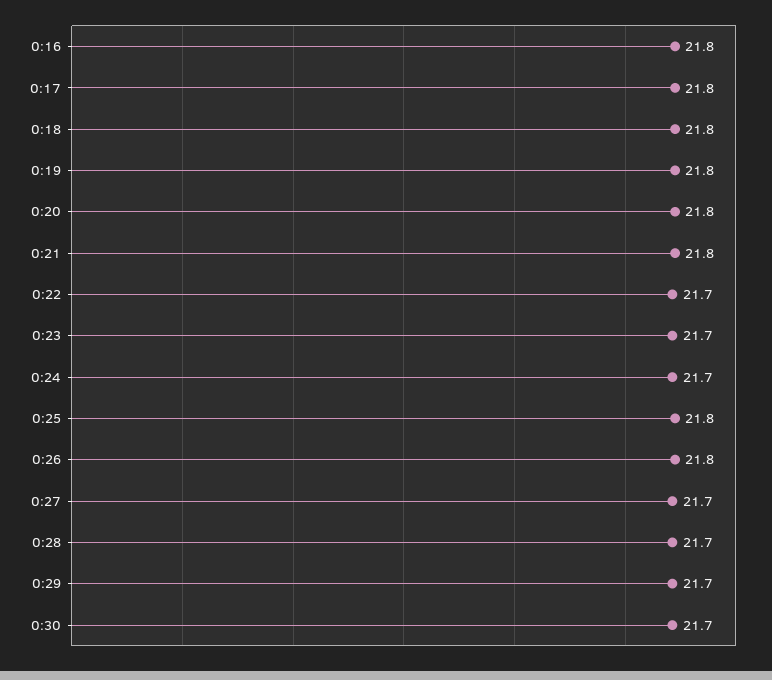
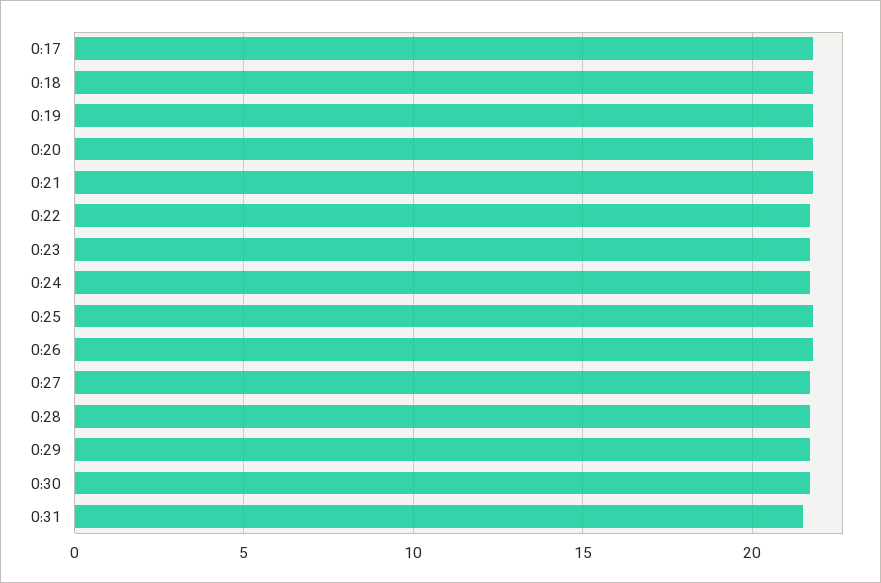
0:16: 21.8 -> none
0:31: none -> 21.5

